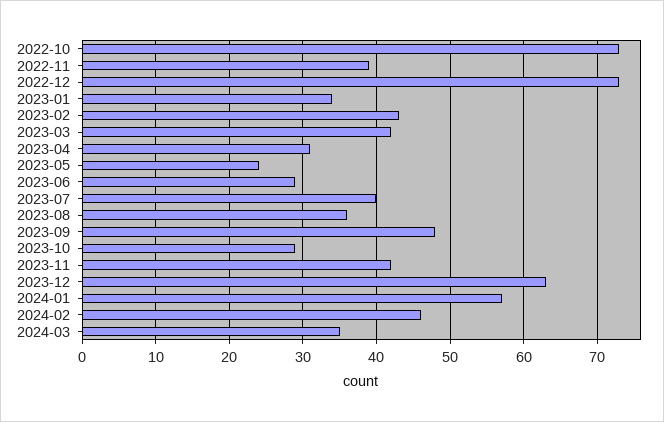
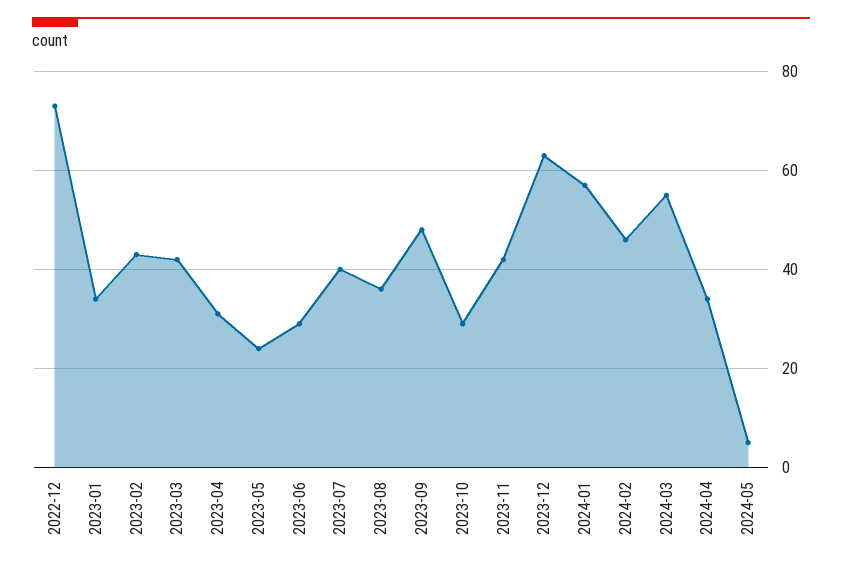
2022-10: 73 -> none
2022-11: 39 -> none
2024-03: 35 -> 55
2024-04: none -> 35
2024-05: none -> 5

